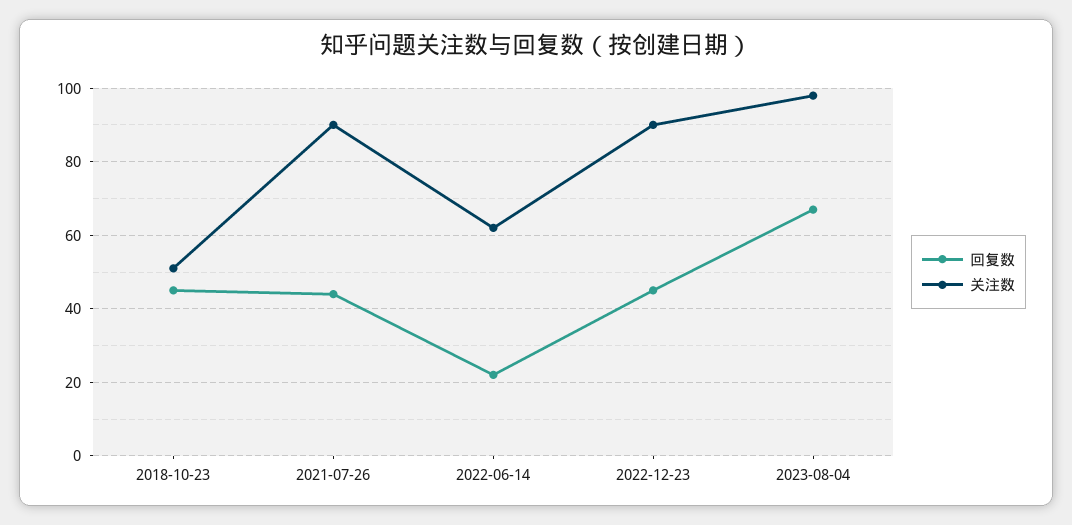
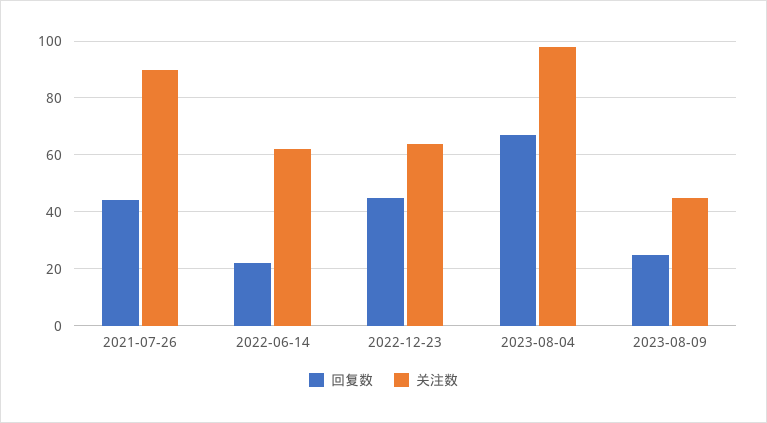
回复数, 2018-10-23: 45 -> none
关注数, 2018-10-23: 50 -> none
关注数, 2022-12-23: 90 -> 65
回复数, 2023-08-09: none -> 25
关注数, 2023-08-09: none -> 45

